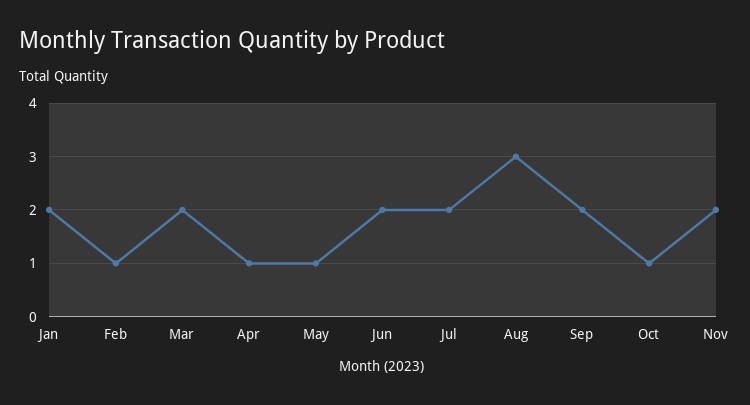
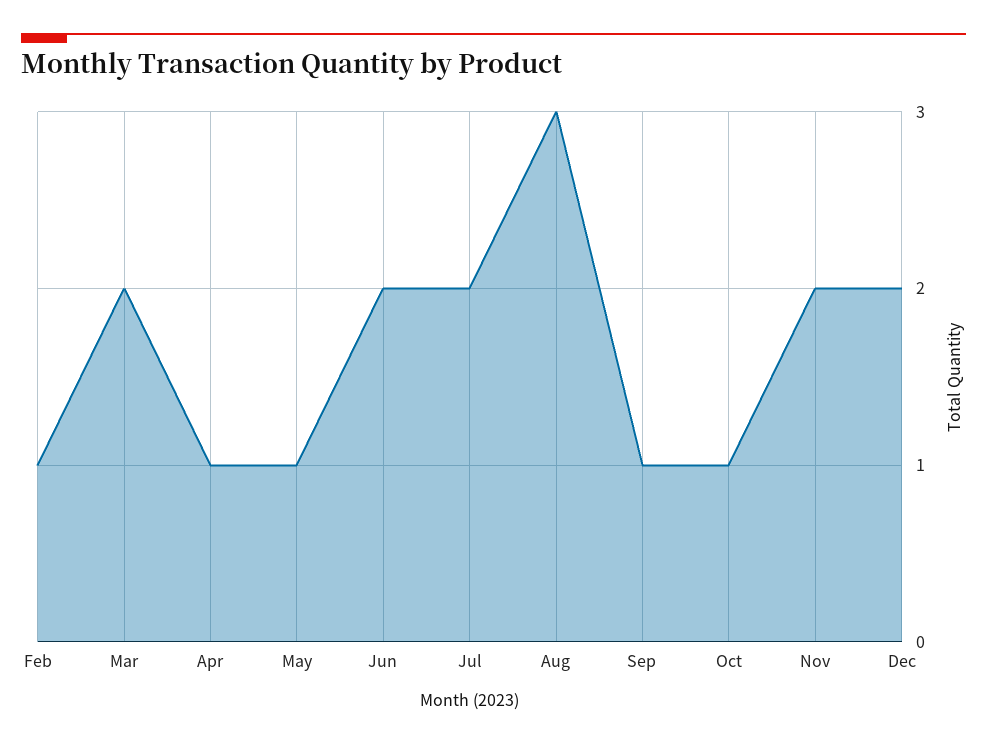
Jan: 2 -> none
Sep: 2 -> 1
Dec: none -> 2

